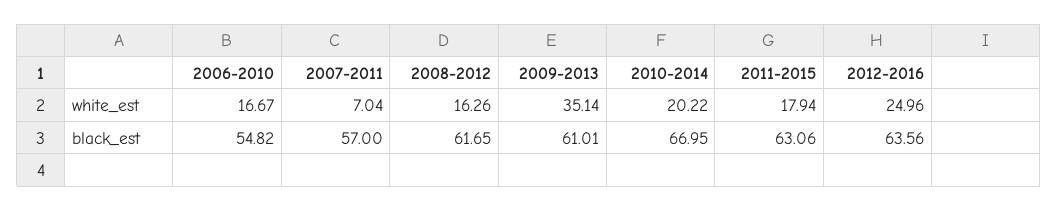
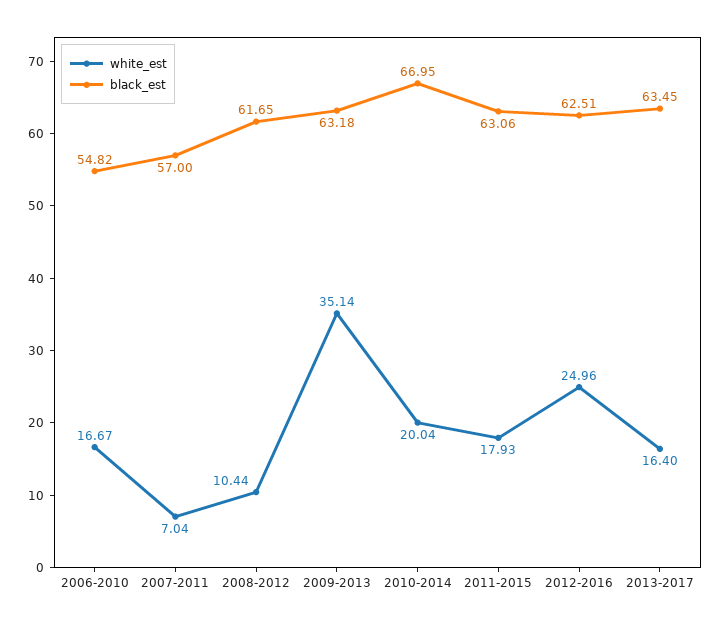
white_est, 2008-2012: 16.26 -> 10.44
white_est, 2010-2014: 20.22 -> 20.04
white_est, 2011-2015: 17.94 -> 17.93
black_est, 2009-2013: 61.01 -> 63.18
black_est, 2012-2016: 63.56 -> 62.51
white_est, 2013-2017: none -> 16.4
black_est, 2013-2017: none -> 63.45

